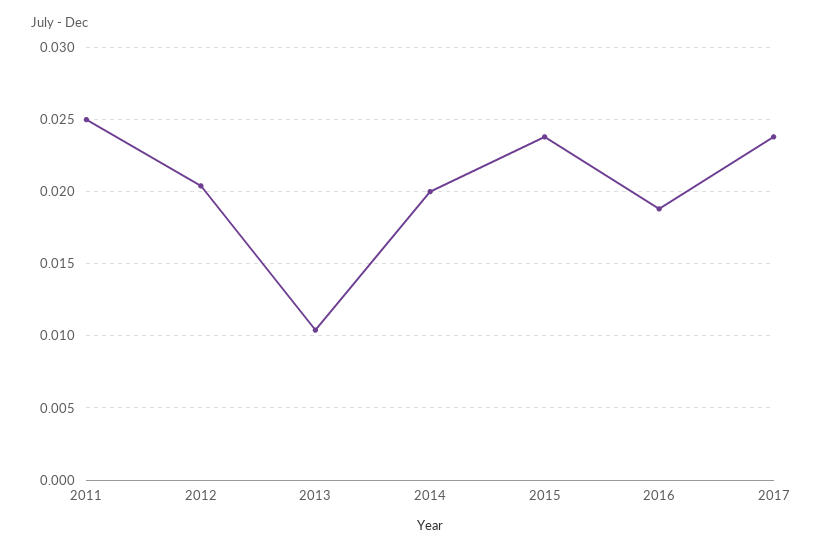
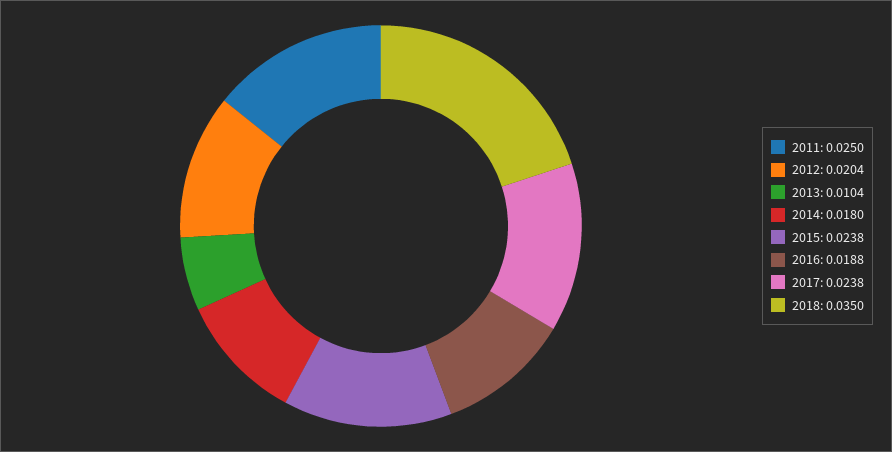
2014: 0.02 -> 0.018
2018: none -> 0.035

